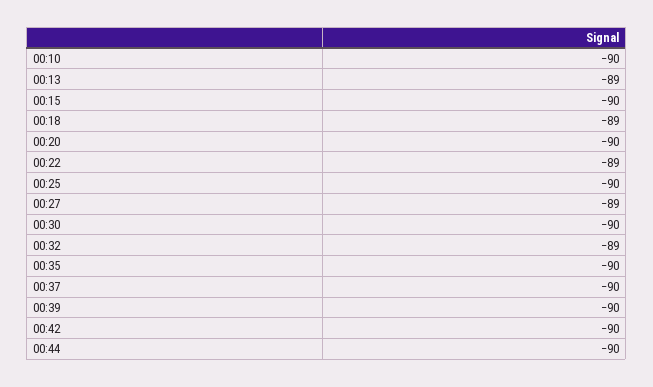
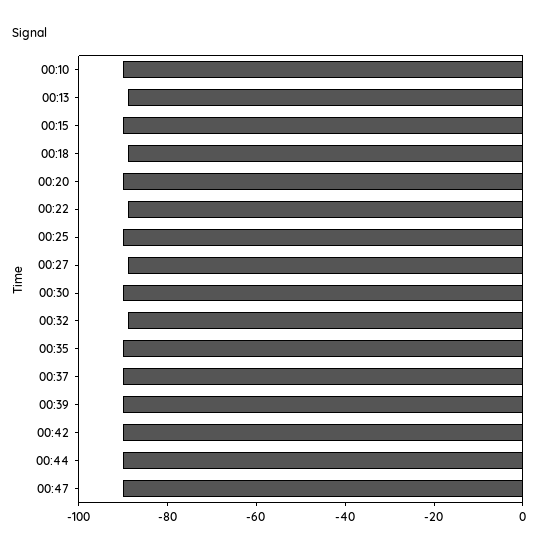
00:47: none -> -90

